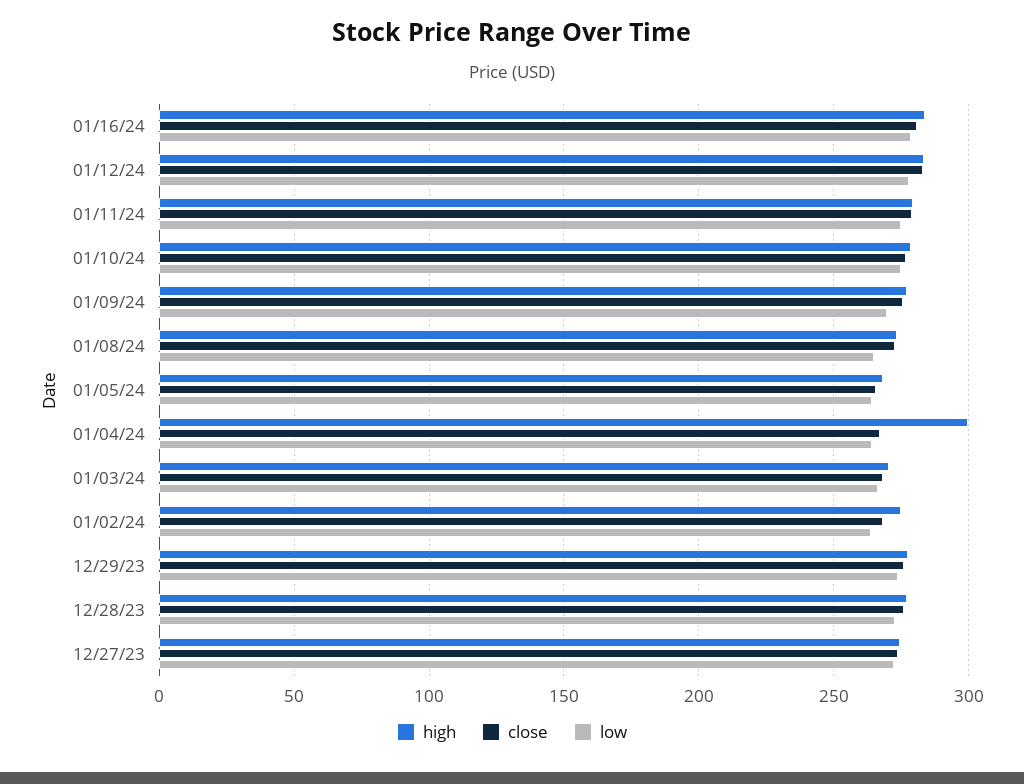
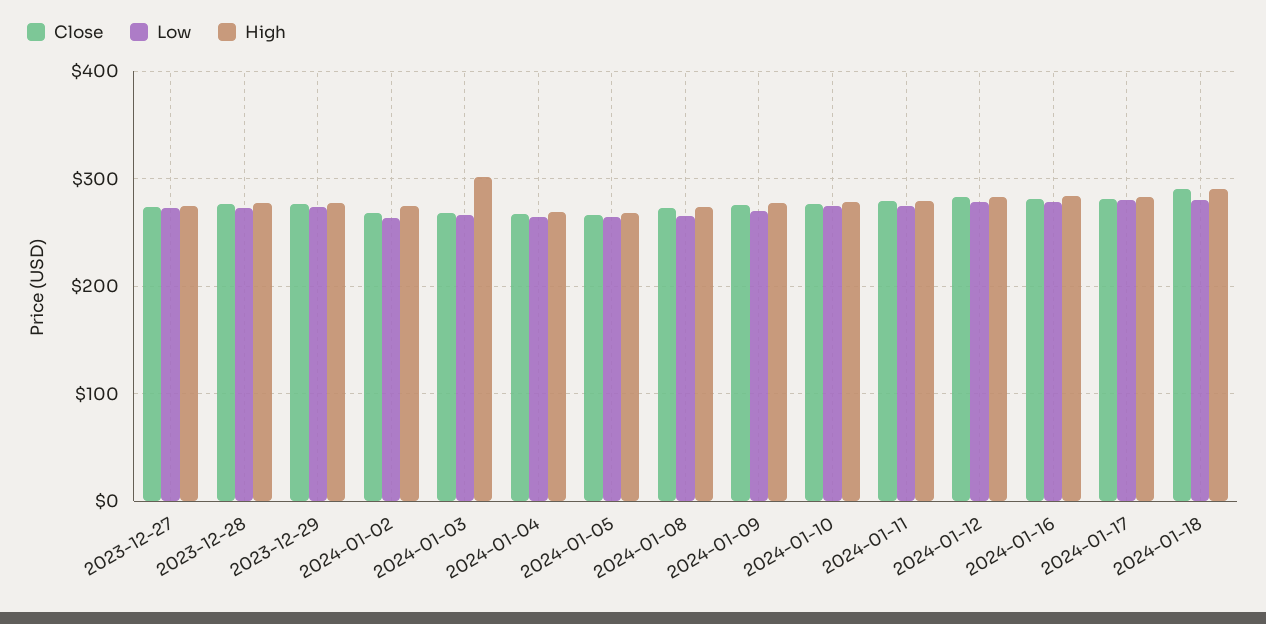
high, 01/04/24: 300 -> 270
high, 01/03/24: 270 -> 300
close, 2024-01-17: none -> 280
low, 2024-01-17: none -> 280
high, 2024-01-17: none -> 280
close, 2024-01-18: none -> 290
low, 2024-01-18: none -> 280
high, 2024-01-18: none -> 290

